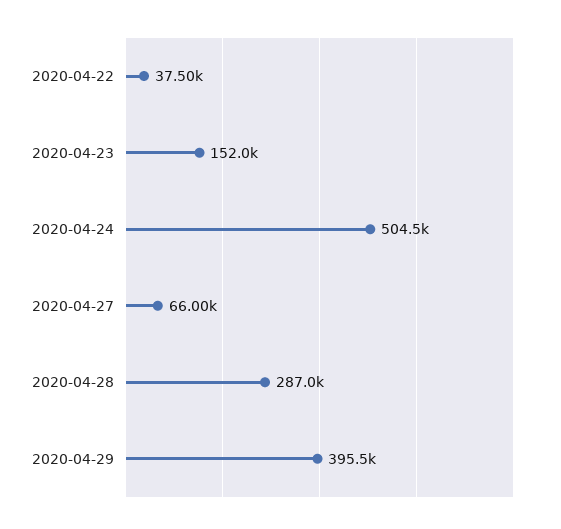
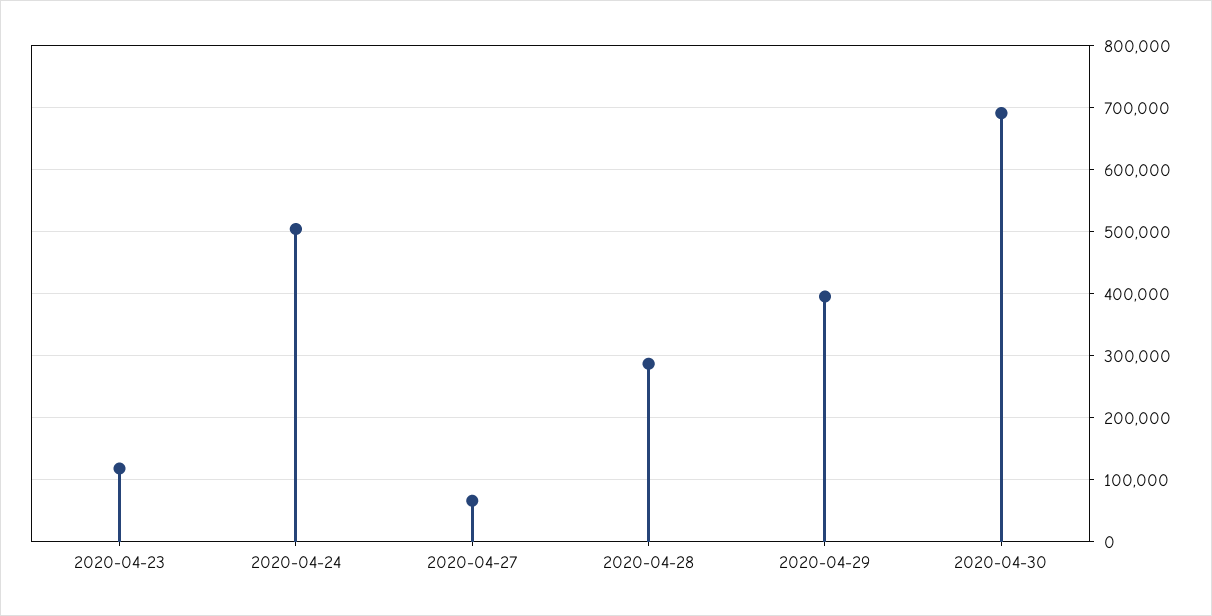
2020-04-22: 37500 -> none
2020-04-23: 152000 -> 120000
2020-04-30: none -> 690000

